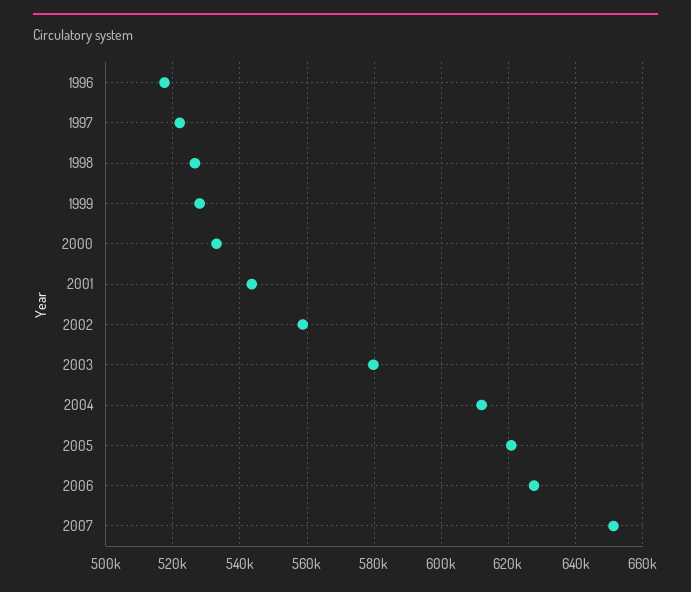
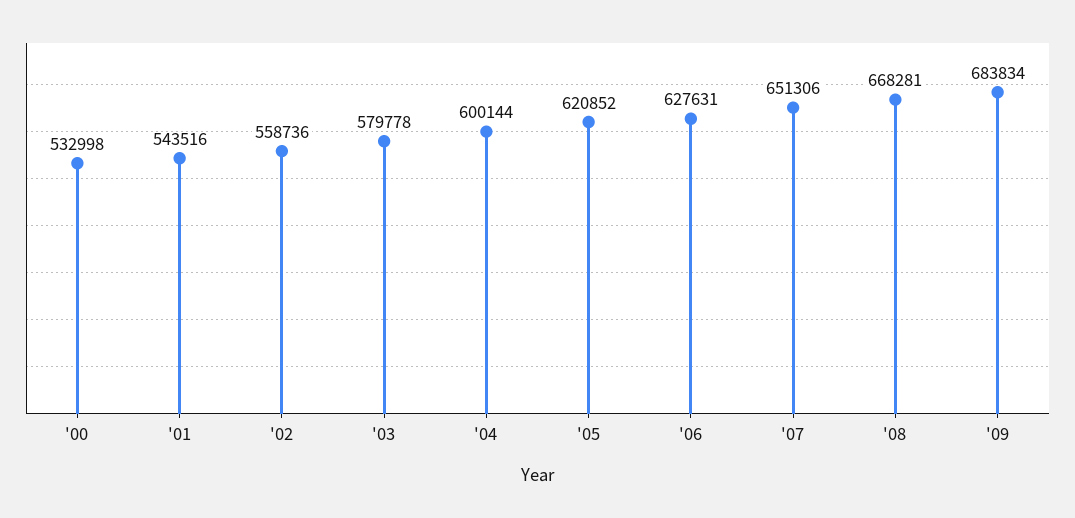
1996: 518000 -> none
1997: 522000 -> none
1998: 526000 -> none
1999: 528000 -> none
2004: 612000 -> 600144
'08: none -> 668281
'09: none -> 683834

